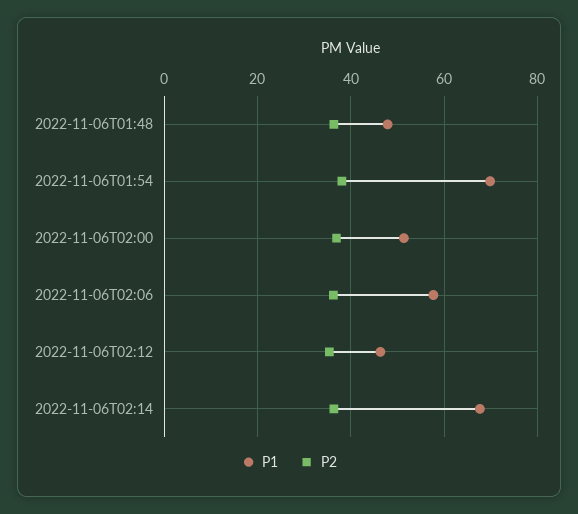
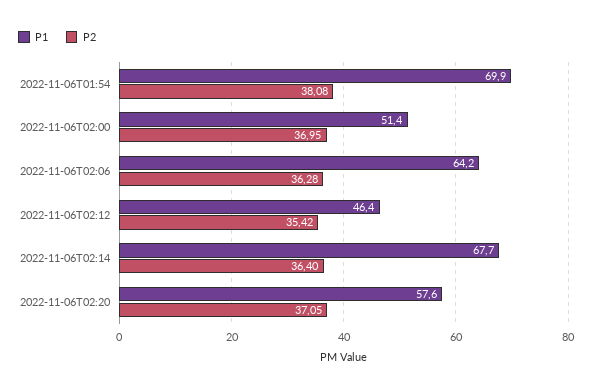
P1, 2022-11-06T01:48: 48 -> none
P2, 2022-11-06T01:48: 36 -> none
P1, 2022-11-06T02:06: 58 -> 64.2
P1, 2022-11-06T02:20: none -> 57.6
P2, 2022-11-06T02:20: none -> 37.05

